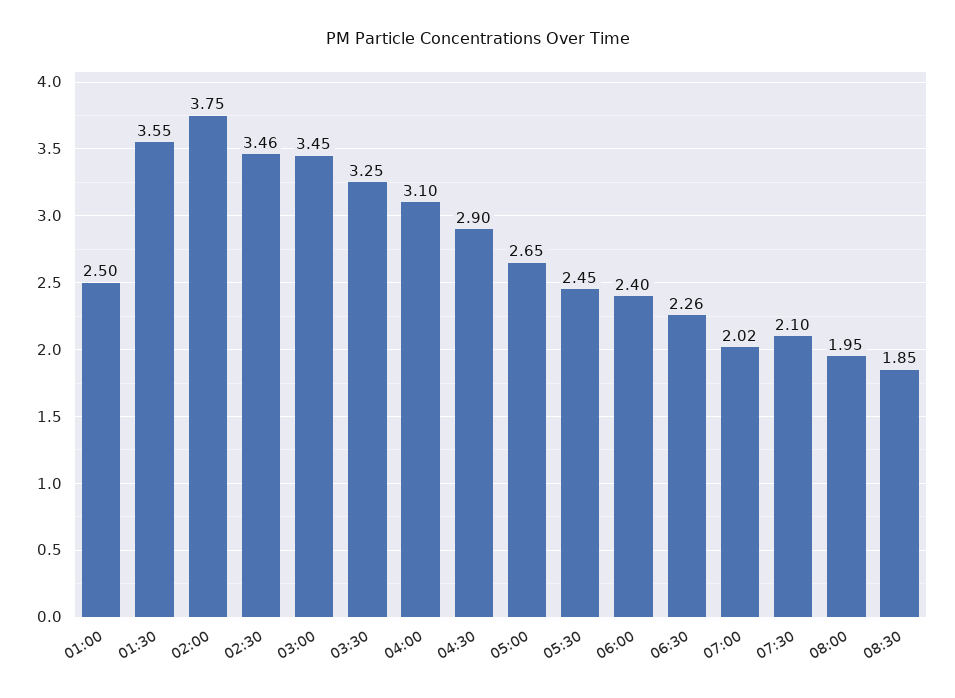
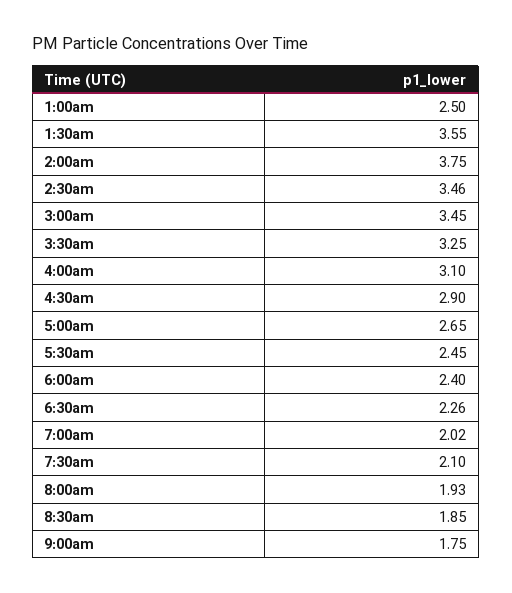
08:00: 1.95 -> 1.93
9:00am: none -> 1.75

